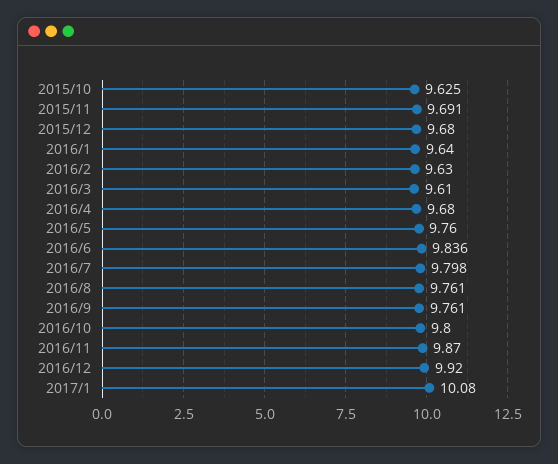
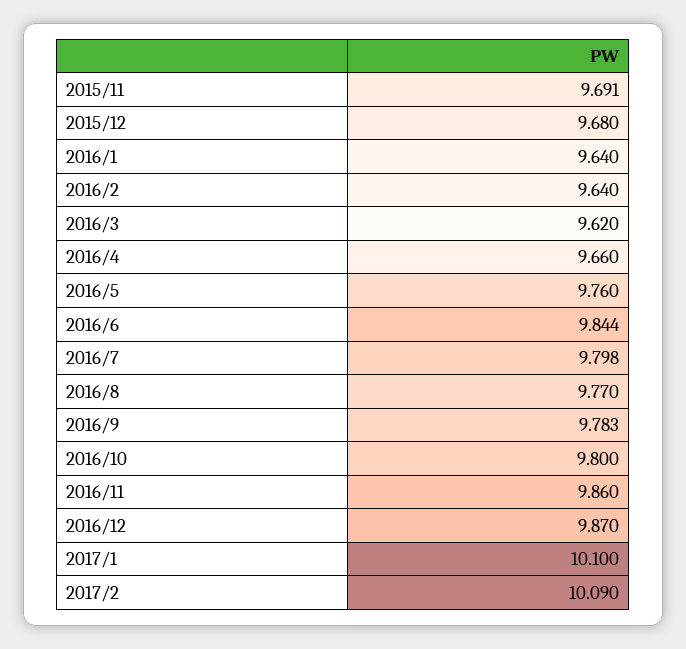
2015/10: 9.625 -> none
2016/2: 9.63 -> 9.64
2016/3: 9.61 -> 9.62
2016/4: 9.68 -> 9.66
2016/6: 9.836 -> 9.844
2016/8: 9.761 -> 9.77
2016/9: 9.761 -> 9.783
2016/11: 9.87 -> 9.86
2016/12: 9.92 -> 9.87
2017/1: 10.08 -> 10.1
2017/2: none -> 10.09

